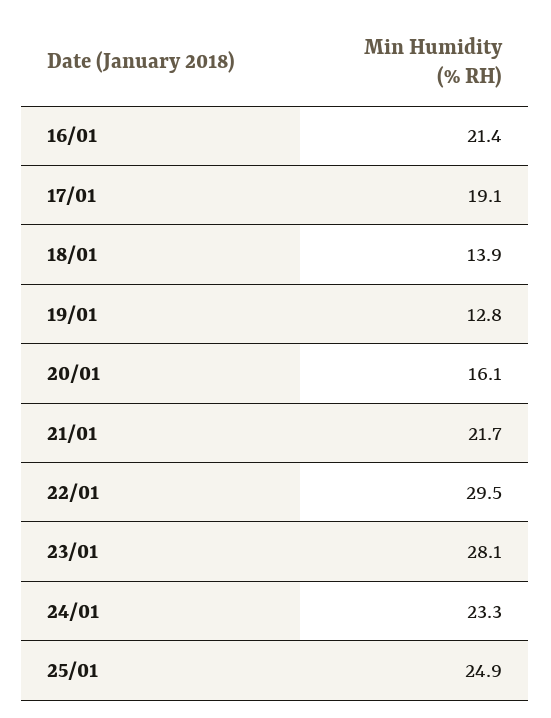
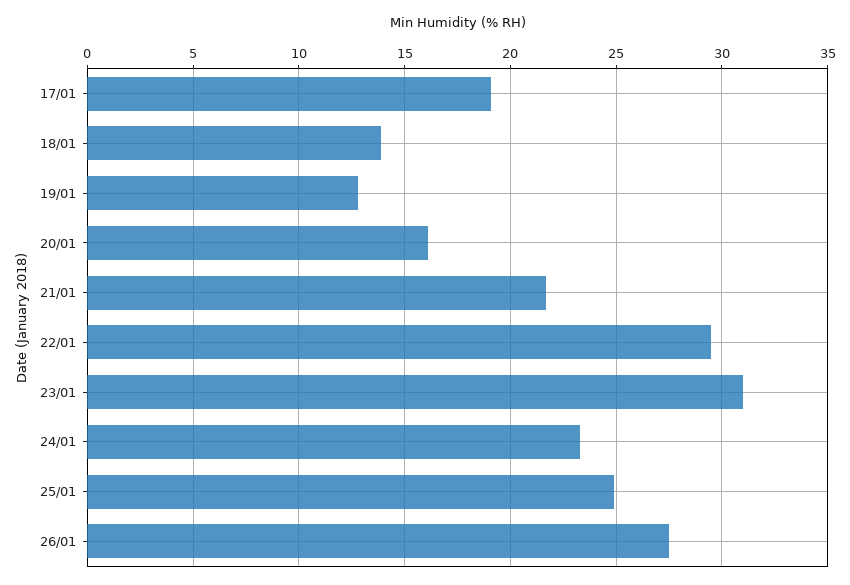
16/01: 21.4 -> none
23/01: 28.1 -> 31
26/01: none -> 27.5

